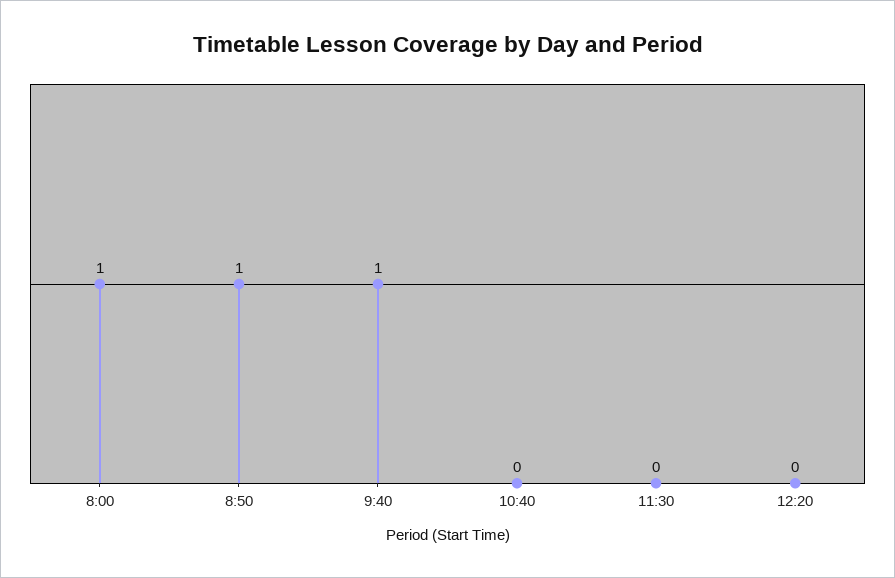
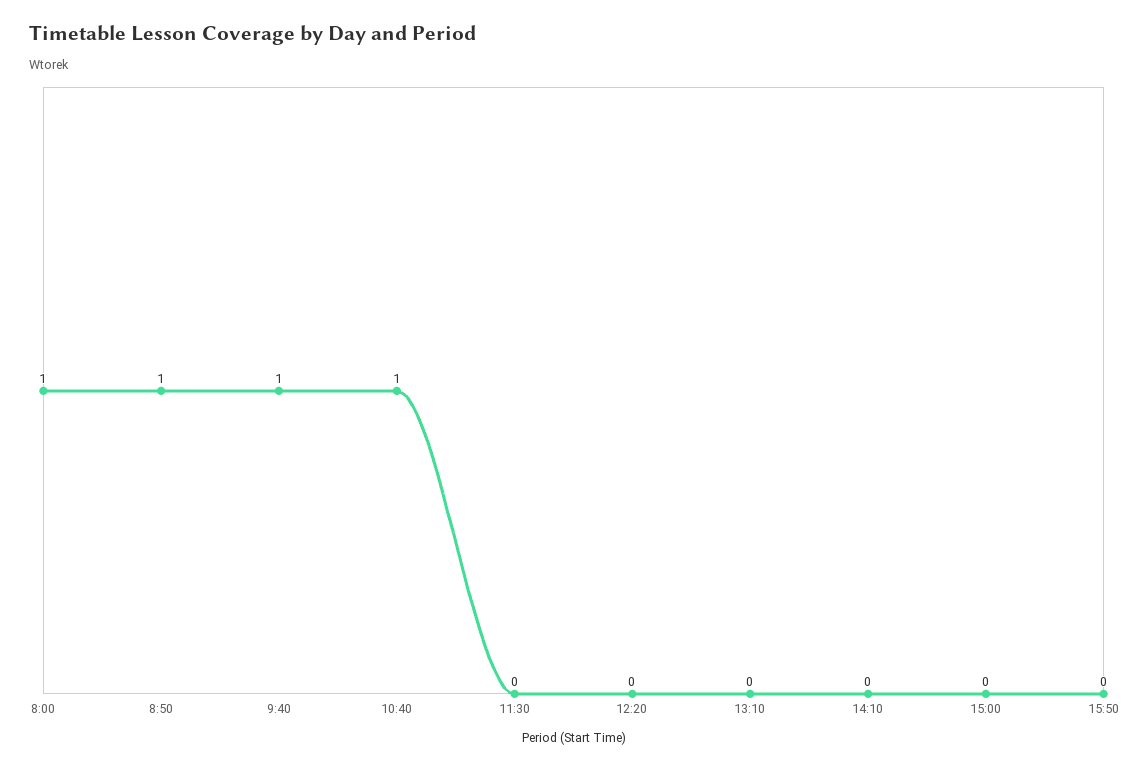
10:40: 0 -> 1
13:10: none -> 0
14:10: none -> 0
15:00: none -> 0
15:50: none -> 0

